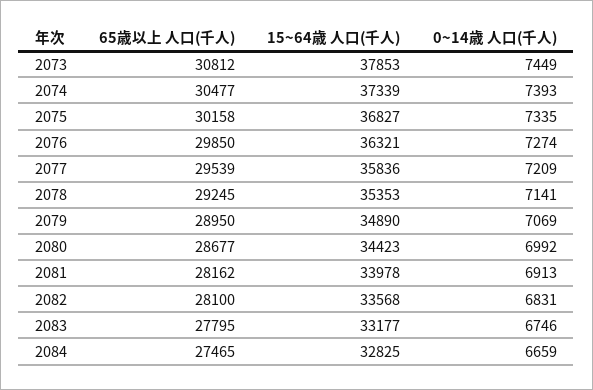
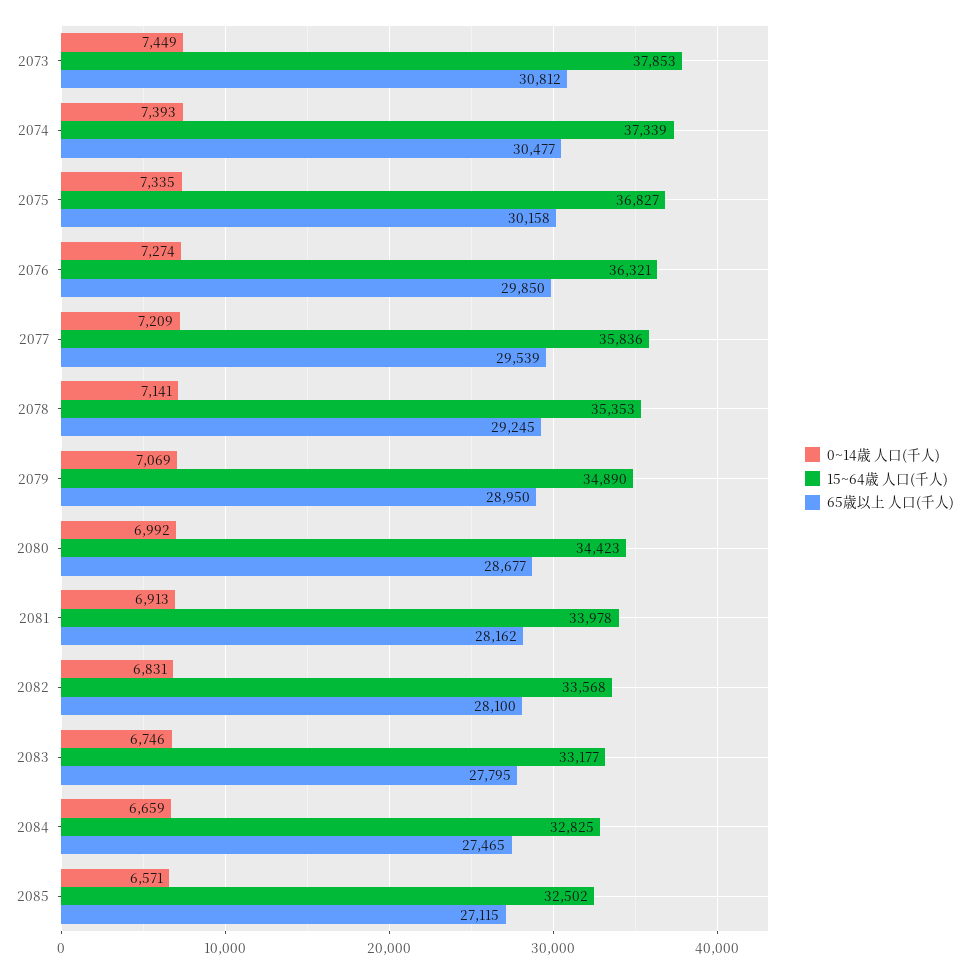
0~14歳 人口(千人), 2085: none -> 6571
15~64歳 人口(千人), 2085: none -> 32502
65歳以上 人口(千人), 2085: none -> 27115

